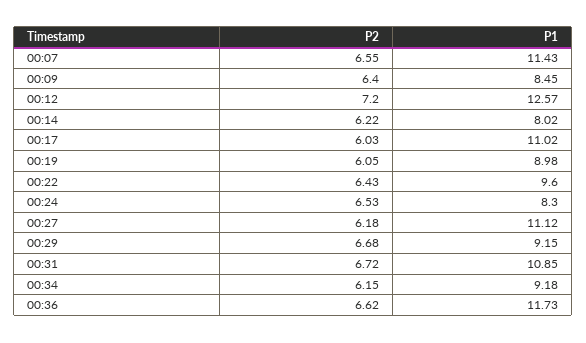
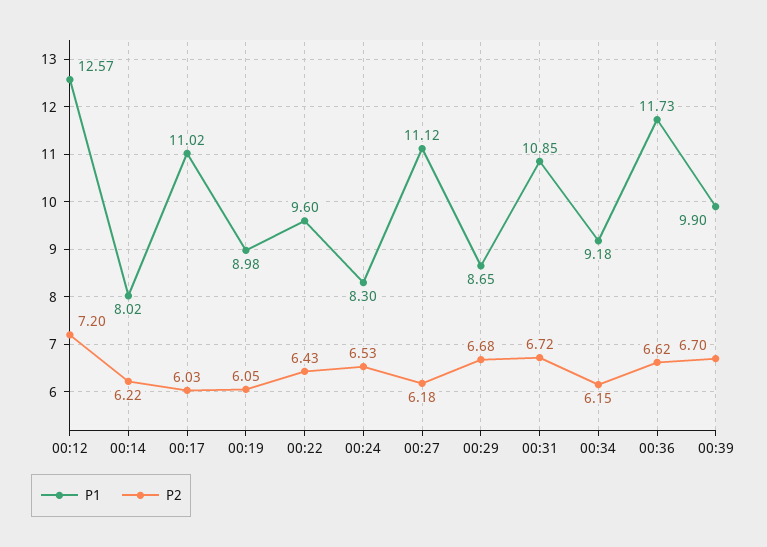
P2, 00:07: 6.55 -> none
P1, 00:07: 11.43 -> none
P2, 00:09: 6.4 -> none
P1, 00:09: 8.45 -> none
P1, 00:29: 9.15 -> 8.65
P1, 00:39: none -> 9.9
P2, 00:39: none -> 6.7

